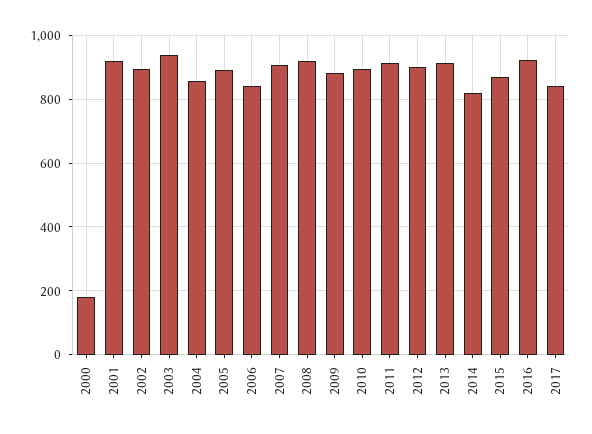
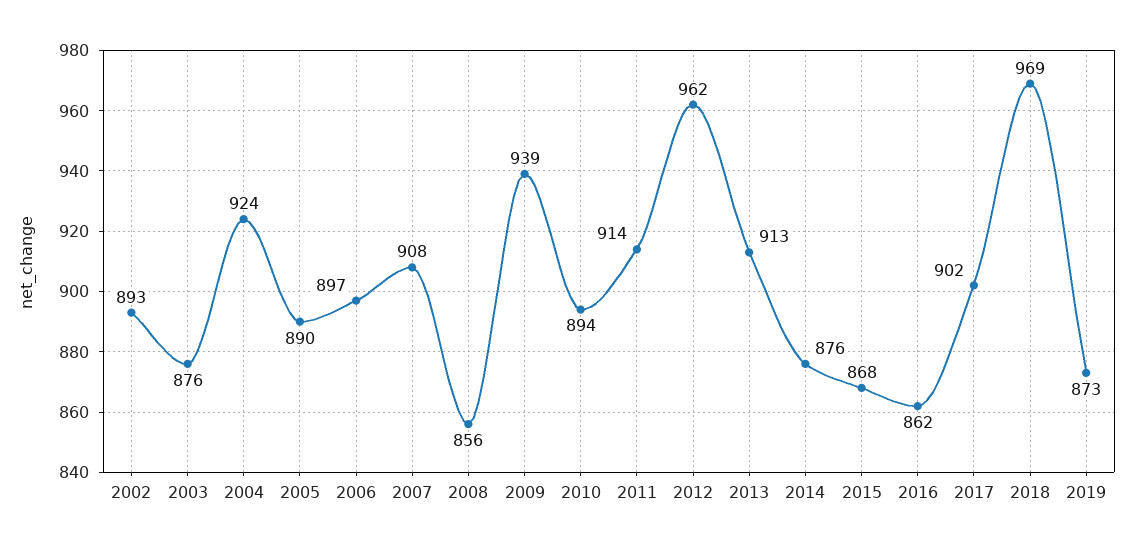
2000: 180 -> none
2001: 920 -> none
2003: 940 -> 876
2004: 860 -> 924
2006: 840 -> 897
2008: 920 -> 856
2009: 880 -> 939
2012: 900 -> 962
2014: 820 -> 876
2016: 920 -> 862
2017: 840 -> 902
2018: none -> 969
2019: none -> 873

